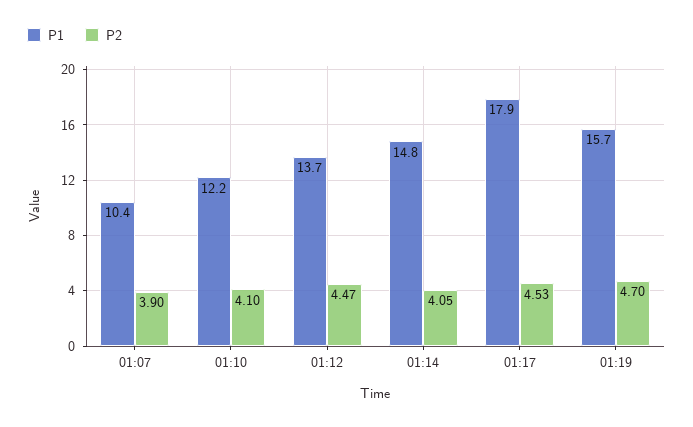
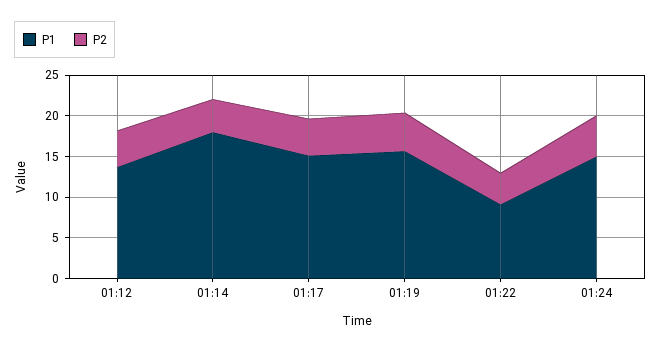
P1, 01:07: 10.4 -> none
P2, 01:07: 3.9 -> none
P1, 01:10: 12.2 -> none
P2, 01:10: 4.1 -> none
P1, 01:14: 14.8 -> 18
P1, 01:17: 17.9 -> 15
P1, 01:22: none -> 9
P2, 01:22: none -> 4
P1, 01:24: none -> 15
P2, 01:24: none -> 5

